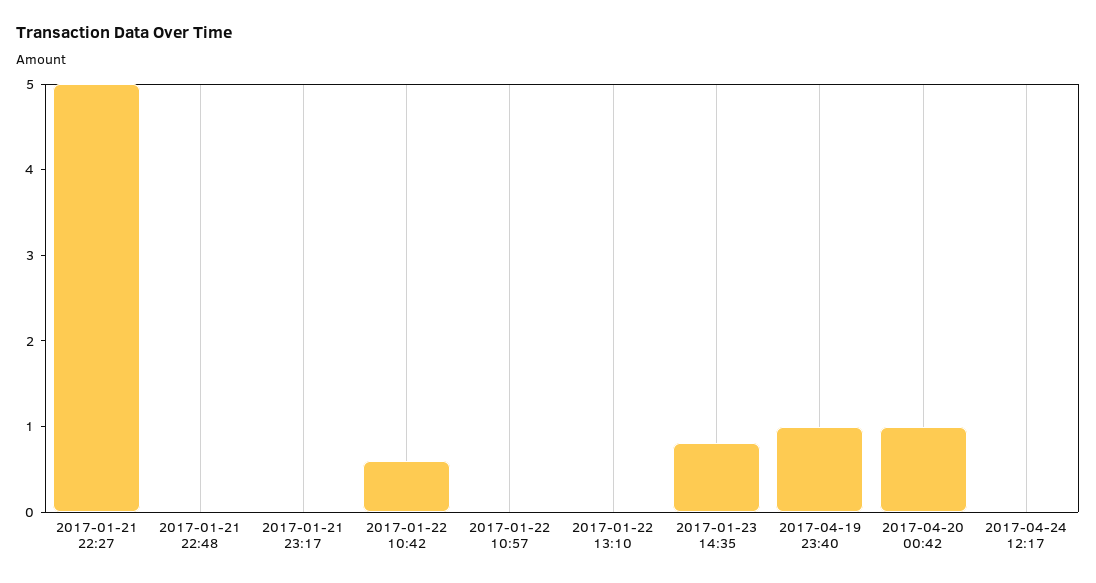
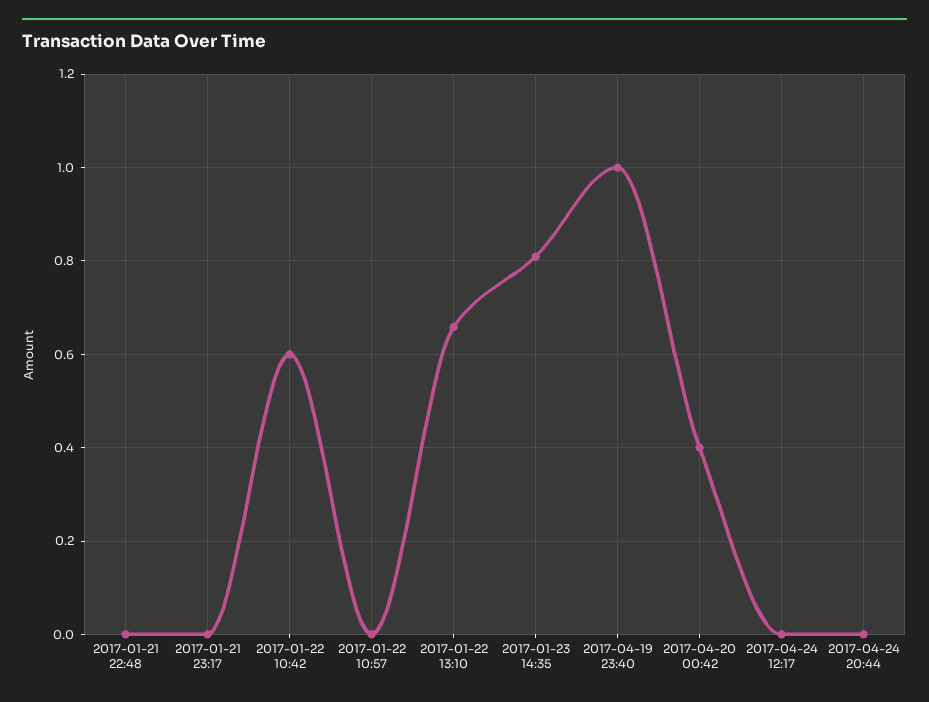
2017-01-21 22:27: 5 -> none
2017-01-22 13:10: 0 -> 0.66
2017-04-20 00:42: 1 -> 0.4
2017-04-24 20:44: none -> 0

